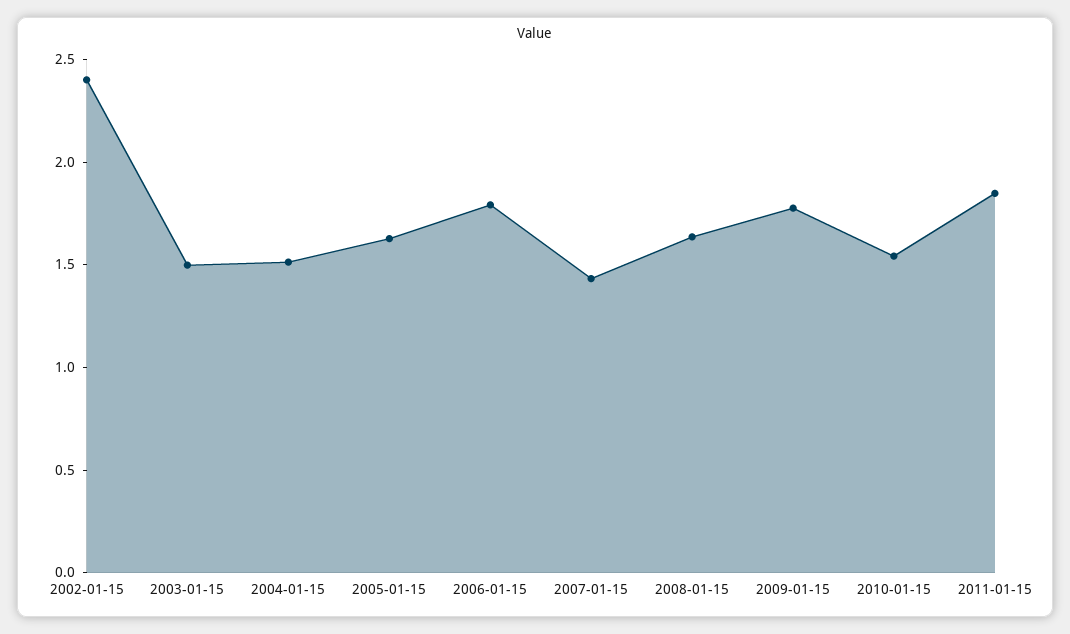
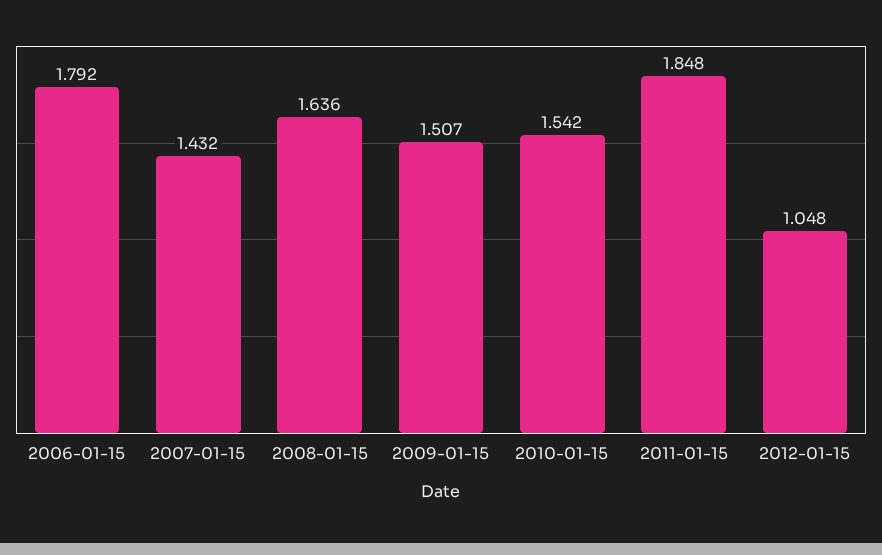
2002-01-15: 2.4 -> none
2003-01-15: 1.5 -> none
2004-01-15: 1.5 -> none
2005-01-15: 1.6 -> none
2009-01-15: 1.8 -> 1.507
2012-01-15: none -> 1.048

